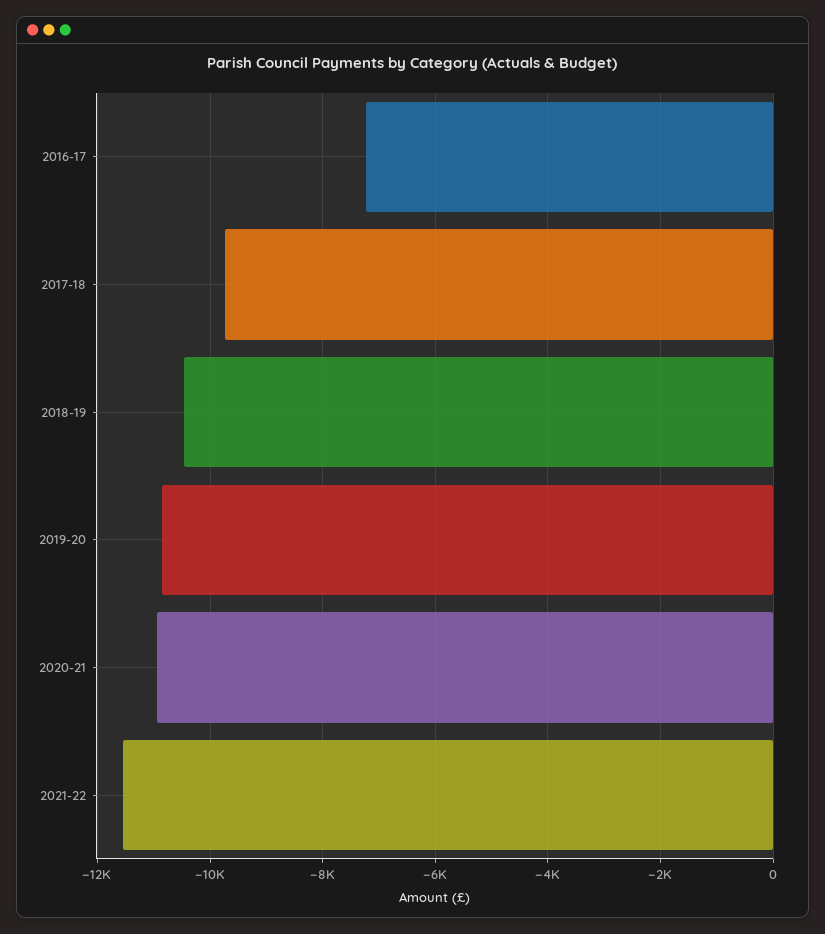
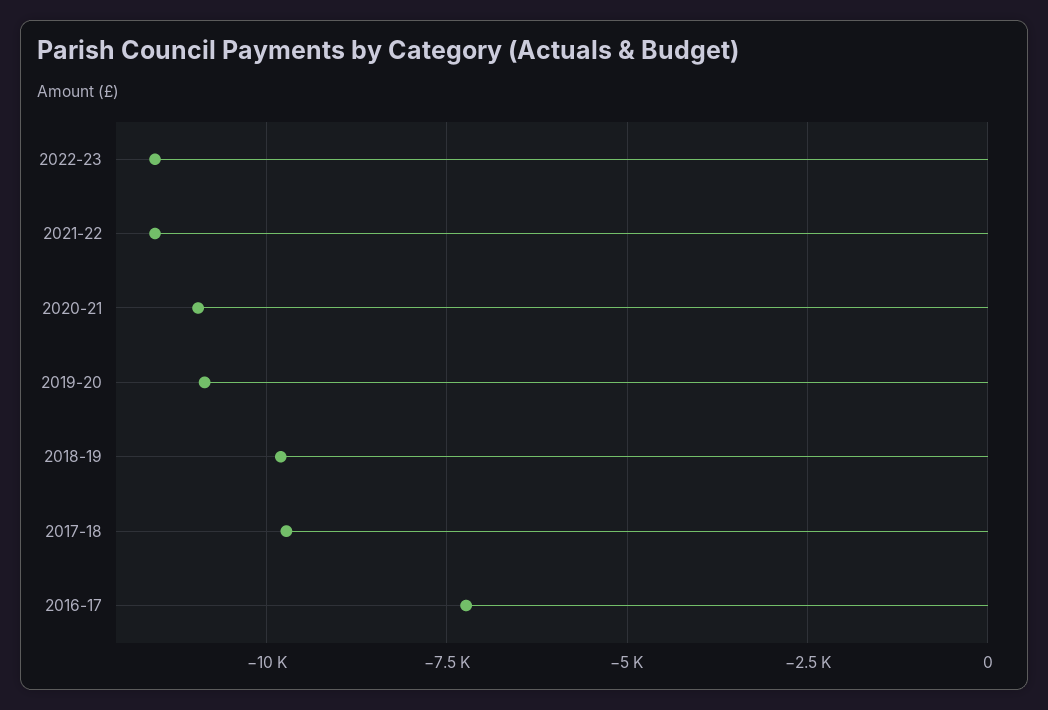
2018-19: -10400 -> -9750
2022-23: none -> -11500

